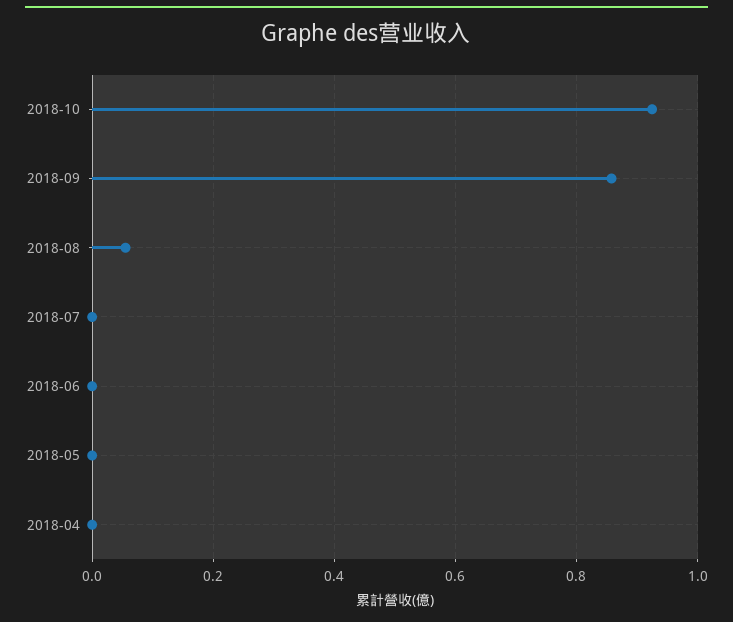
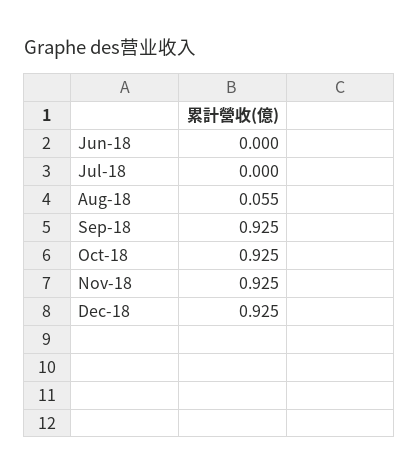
2018-09: 0.86 -> 0.925
2018-05: 0 -> none
2018-04: 0 -> none
Nov-18: none -> 0.925
Dec-18: none -> 0.925

